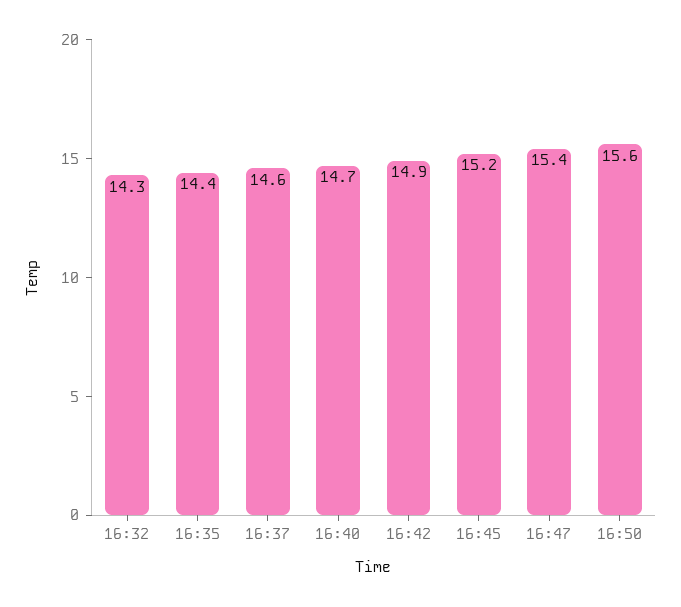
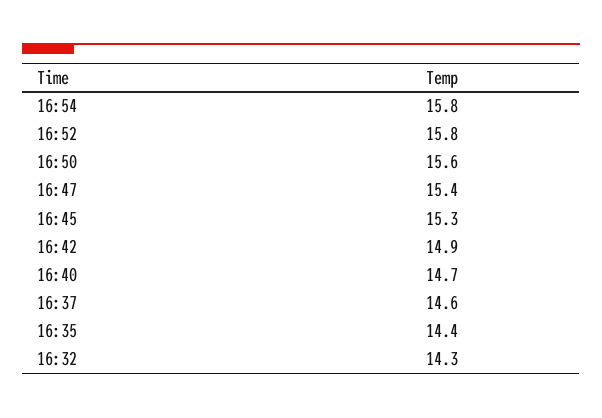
16:45: 15.2 -> 15.3
16:54: none -> 15.8
16:52: none -> 15.8

